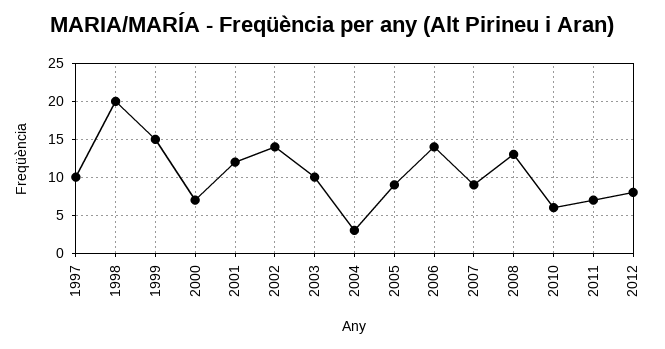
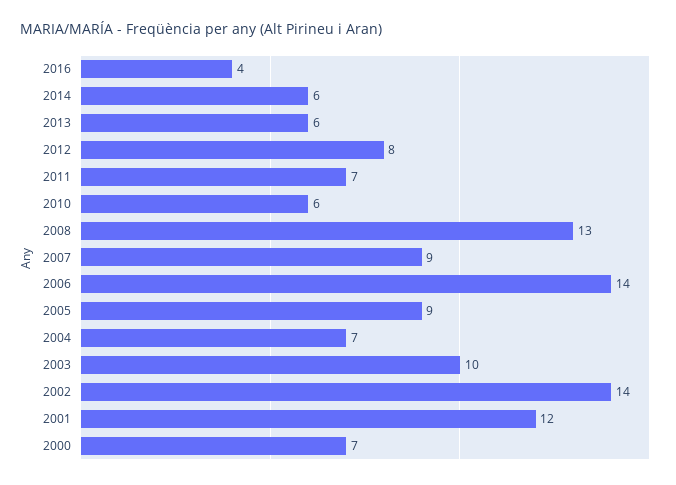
1997: 10 -> none
1998: 20 -> none
1999: 15 -> none
2004: 3 -> 7
2016: none -> 4
2014: none -> 6
2013: none -> 6

